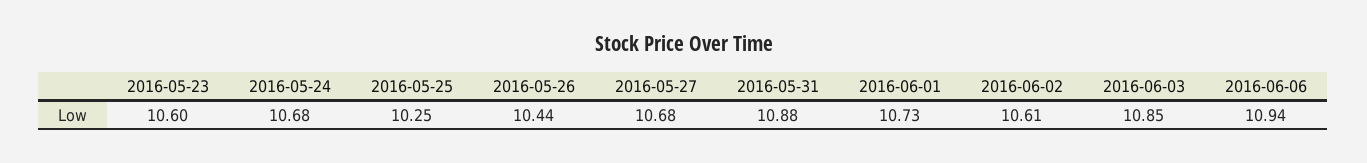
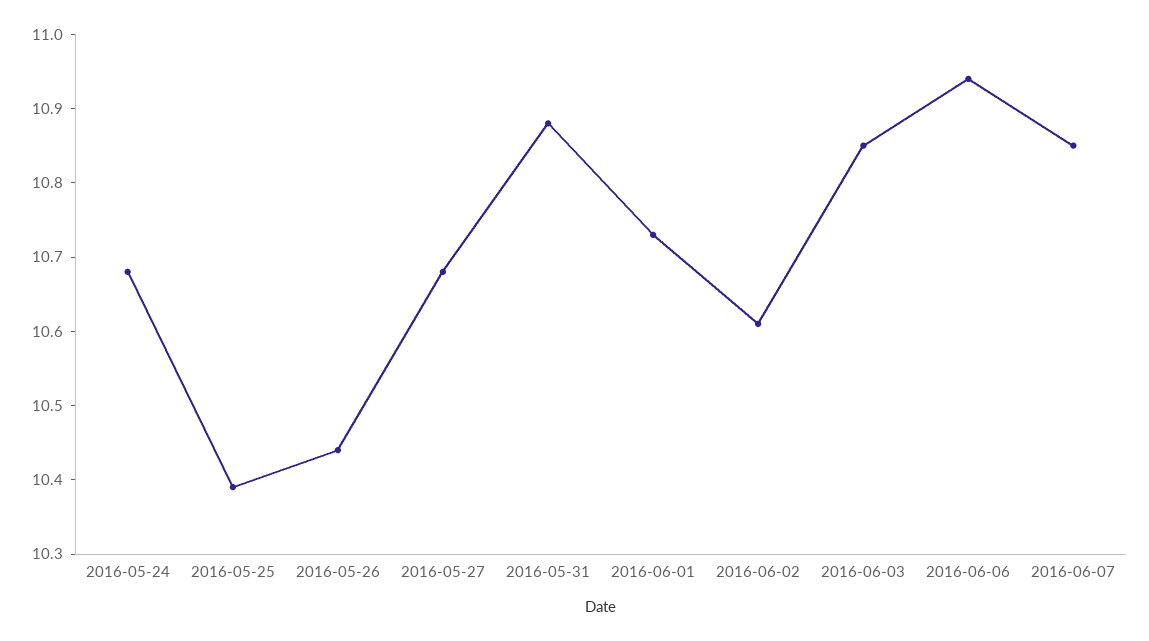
2016-05-23: 10.6 -> none
2016-05-25: 10.25 -> 10.4
2016-06-07: none -> 10.85

